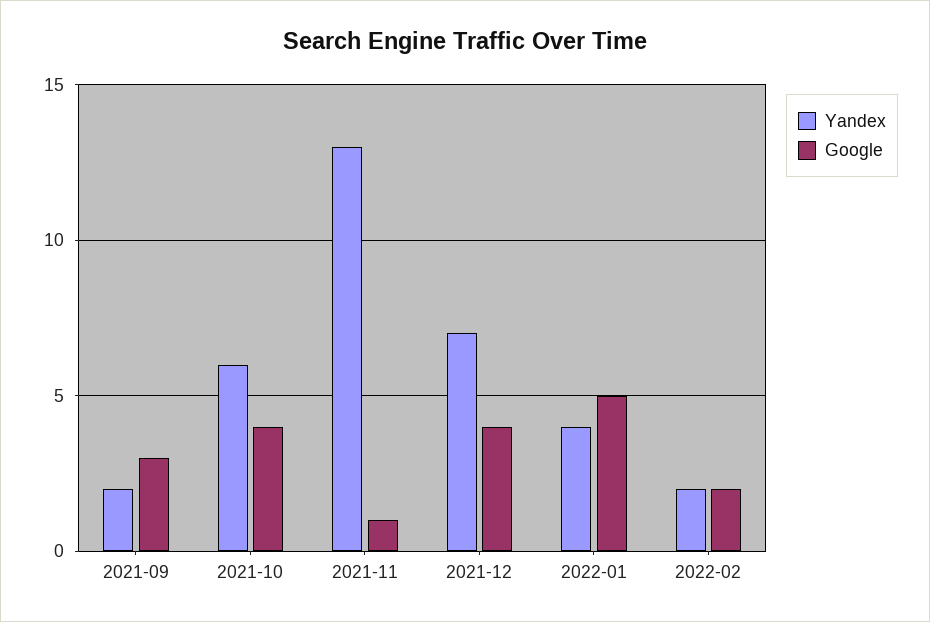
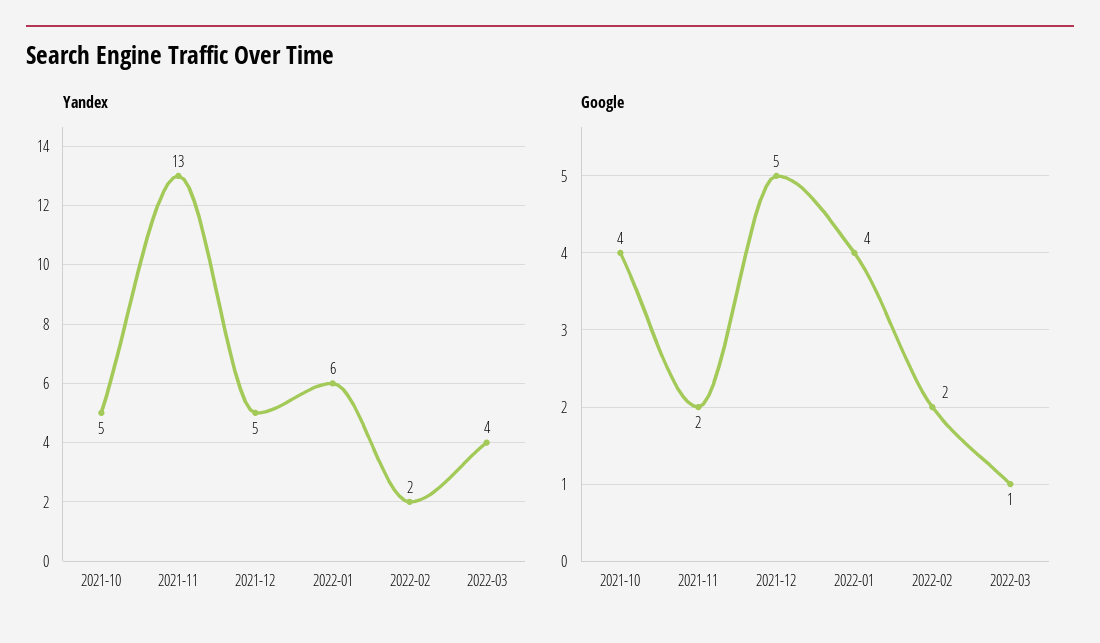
Yandex, 2021-09: 2 -> none
Google, 2021-09: 3 -> none
Yandex, 2021-10: 6 -> 5
Google, 2021-11: 1 -> 2
Yandex, 2021-12: 7 -> 5
Google, 2021-12: 4 -> 5
Yandex, 2022-01: 4 -> 6
Google, 2022-01: 5 -> 4
Yandex, 2022-03: none -> 4
Google, 2022-03: none -> 1

